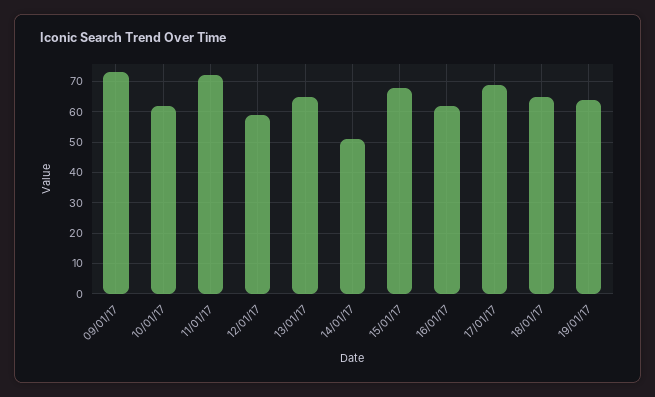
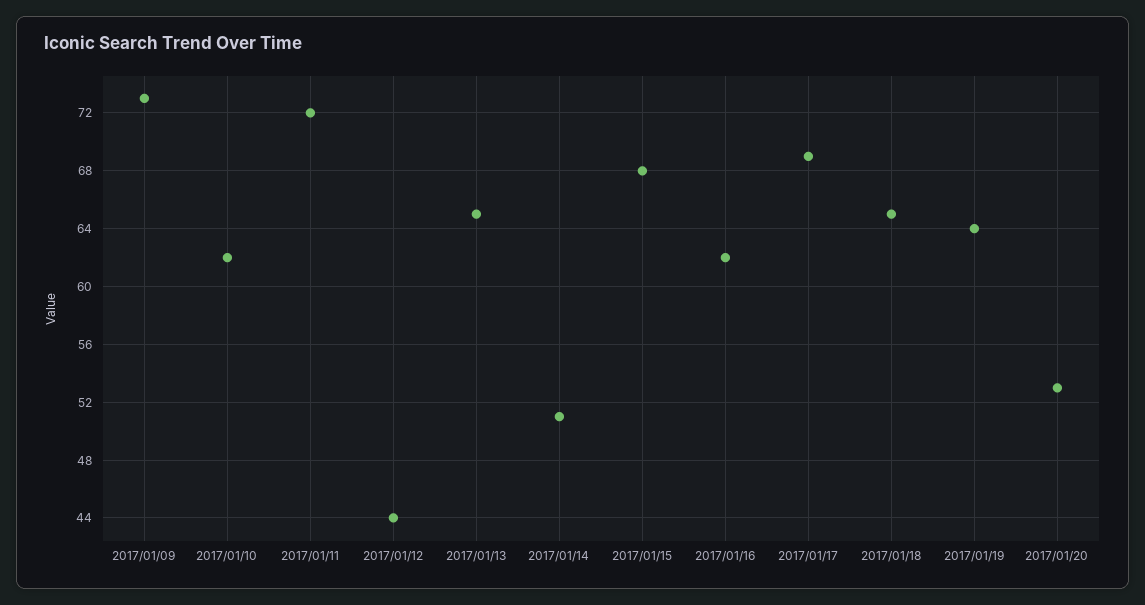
12/01/17: 60 -> 44
2017/01/20: none -> 53

